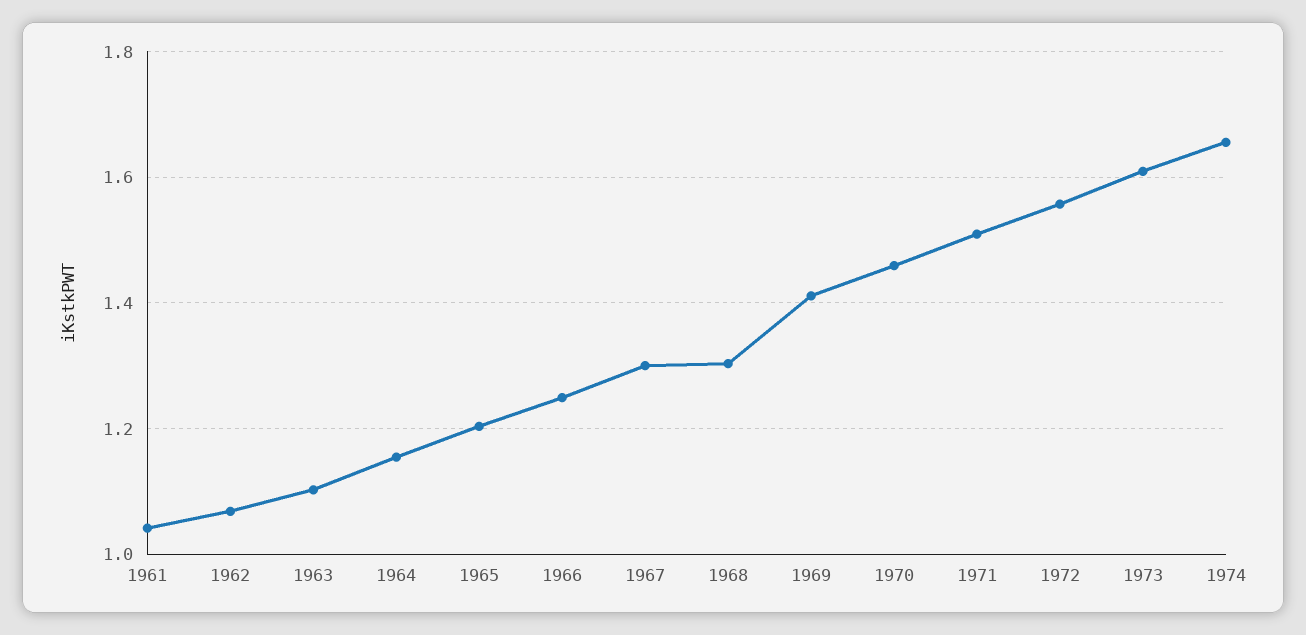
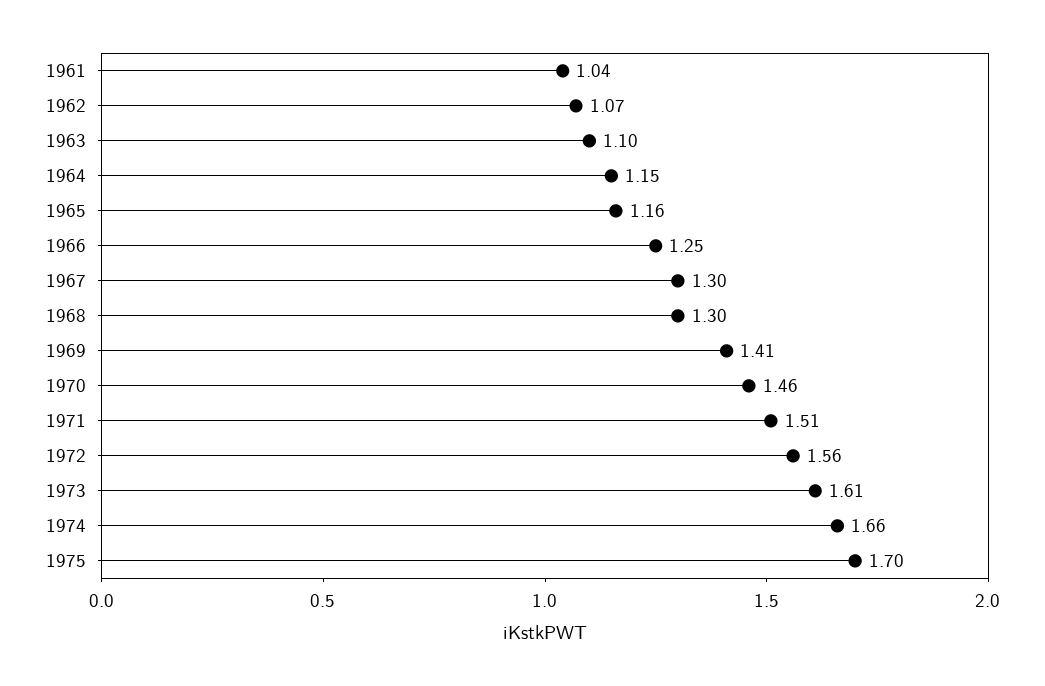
1965: 1.2 -> 1.16
1975: none -> 1.7

